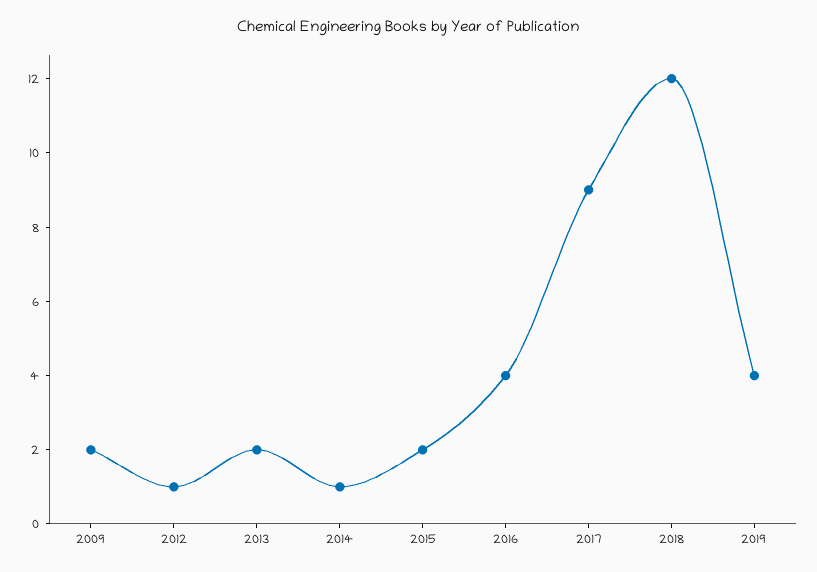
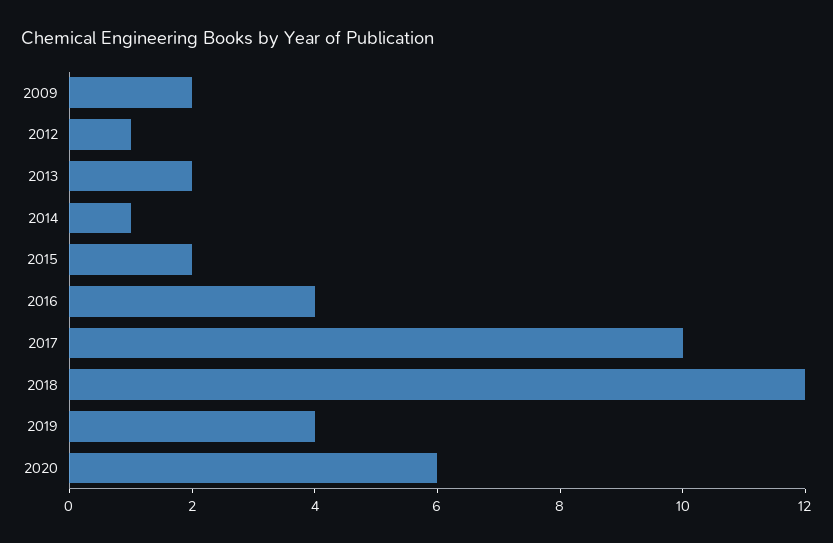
2017: 9 -> 10
2020: none -> 6

